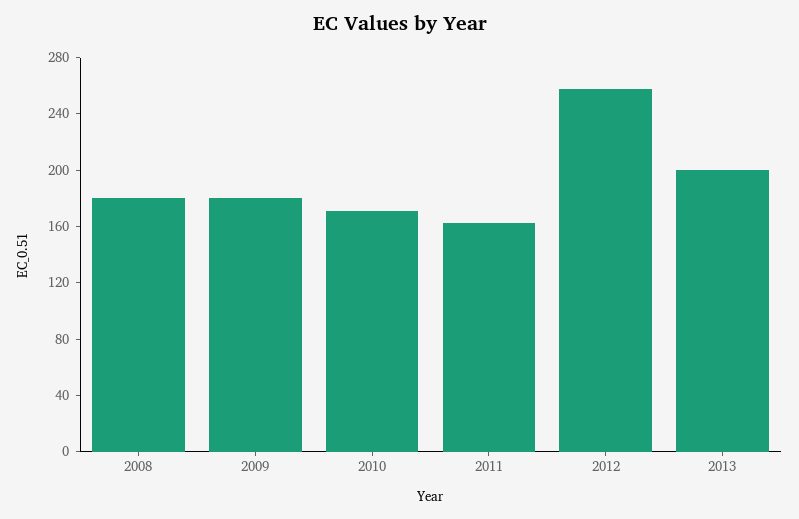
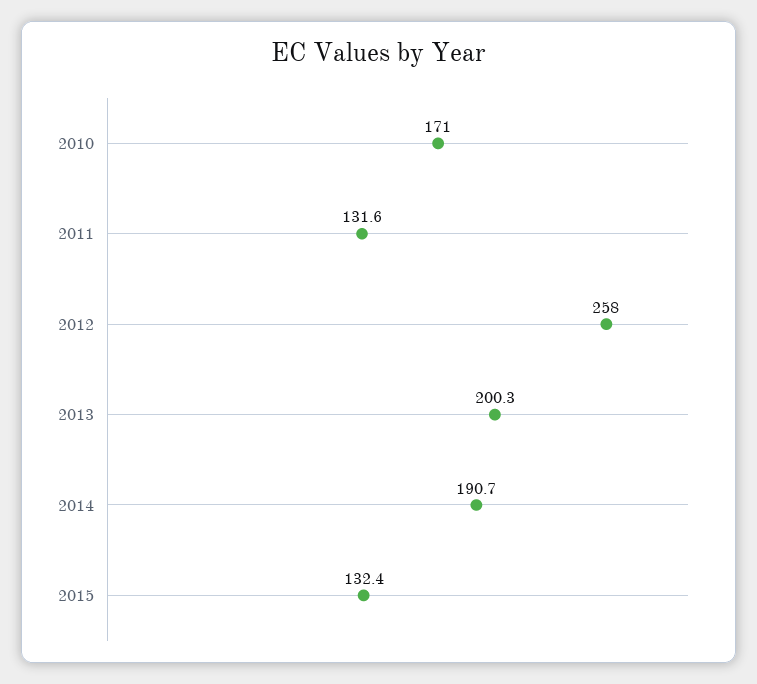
2008: 180 -> none
2009: 180 -> none
2011: 160 -> 131.6
2014: none -> 190.7
2015: none -> 132.4

